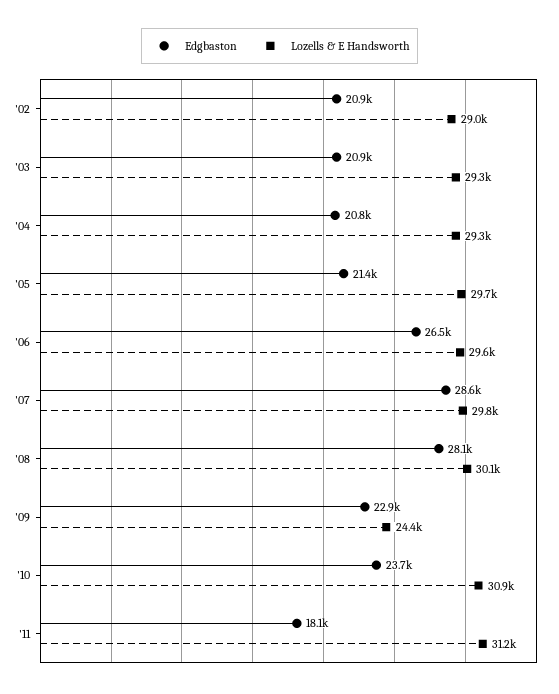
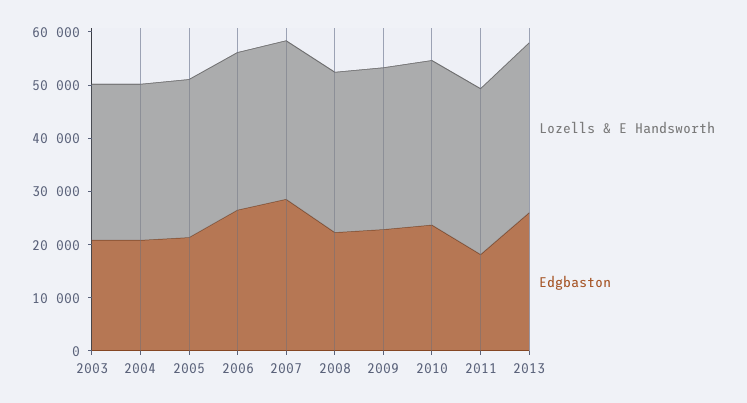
Edgbaston, '02: 20900 -> none
Lozells & E Handsworth, '02: 29000 -> none
Edgbaston, '08: 28100 -> 22000
Lozells & E Handsworth, '09: 24400 -> 30000
Lozells & E Handsworth, 2013: none -> 32000
Edgbaston, 2013: none -> 26000

